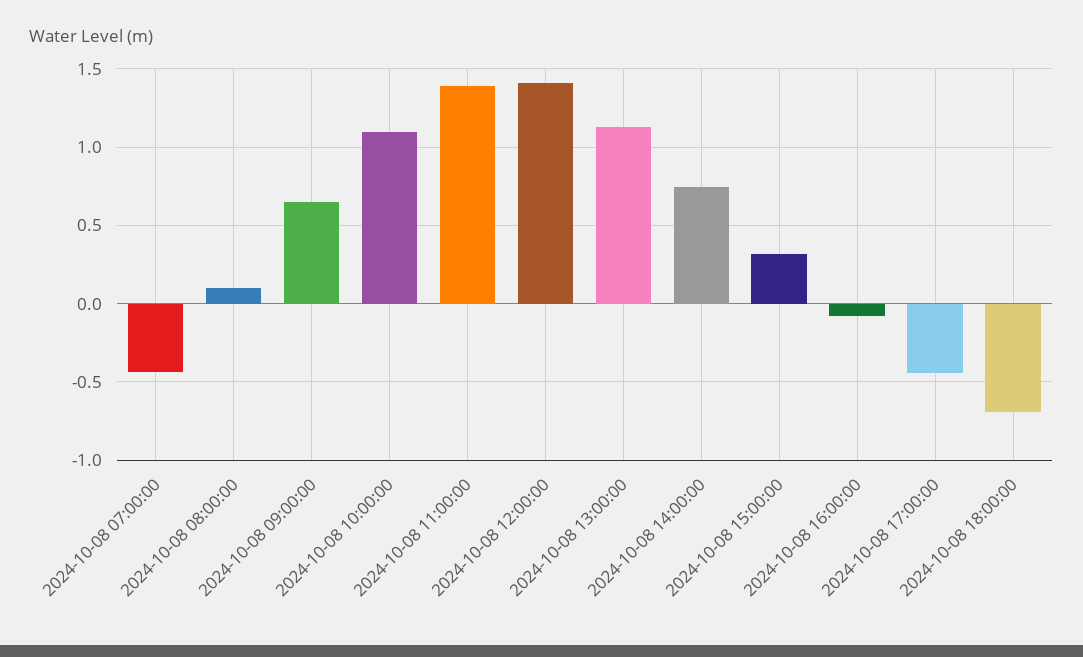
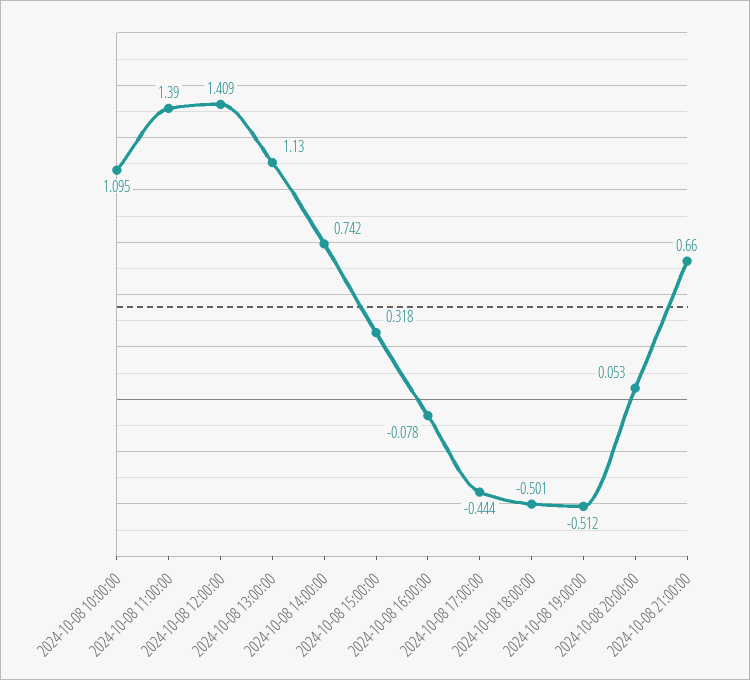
2024-10-08 07:00:00: -0.45 -> none
2024-10-08 08:00:00: 0.1 -> none
2024-10-08 09:00:00: 0.65 -> none
2024-10-08 18:00:00: -0.7 -> -0.501
2024-10-08 19:00:00: none -> -0.512
2024-10-08 20:00:00: none -> 0.053
2024-10-08 21:00:00: none -> 0.66

